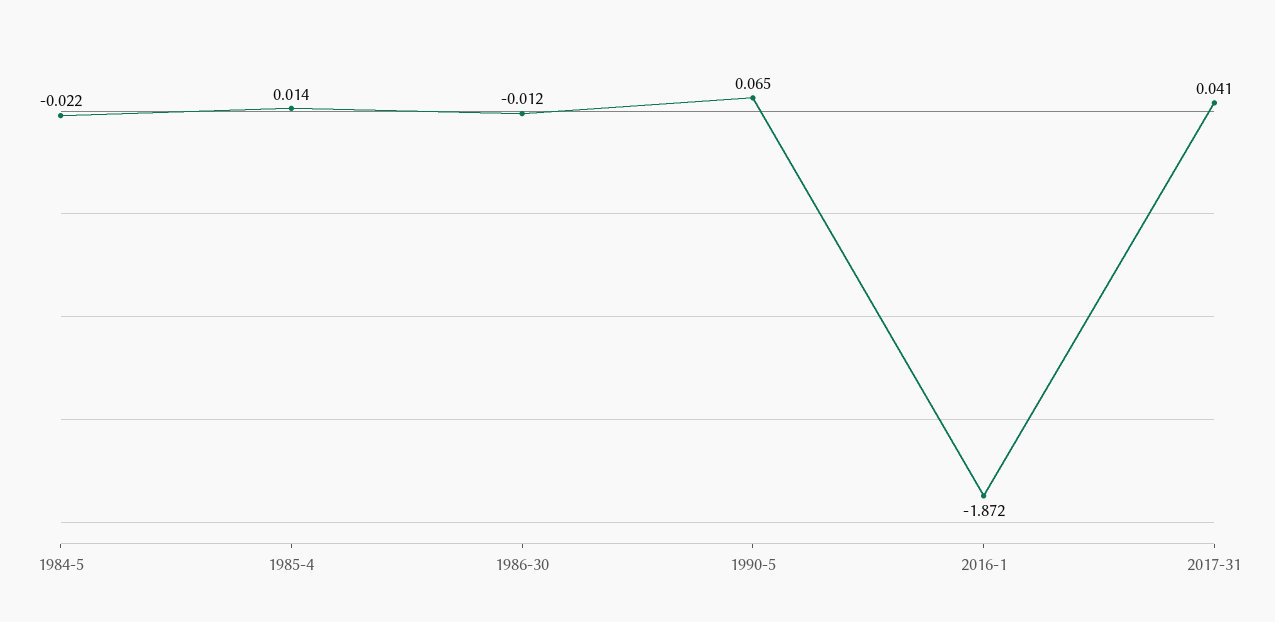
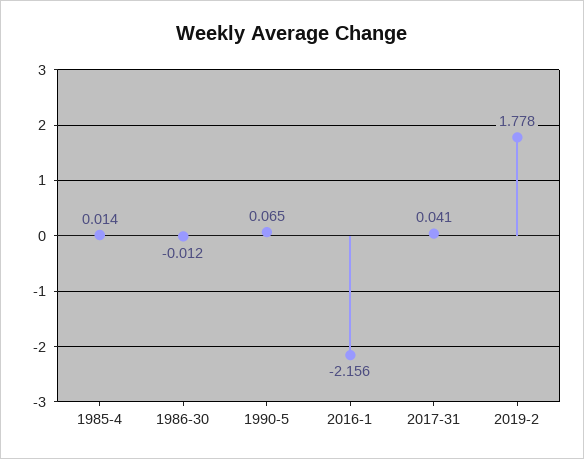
1984-5: -0.022 -> none
2016-1: -1.872 -> -2.156
2019-2: none -> 1.778

